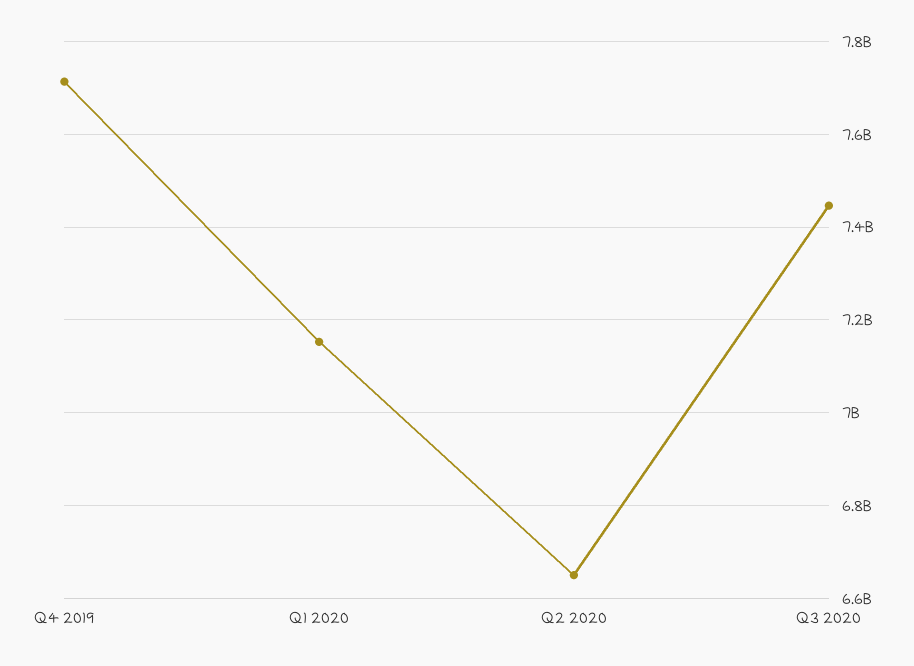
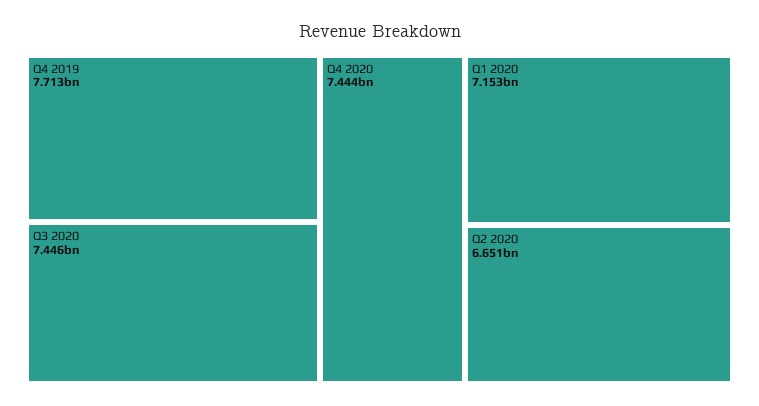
Q4 2020: none -> 7444000000

